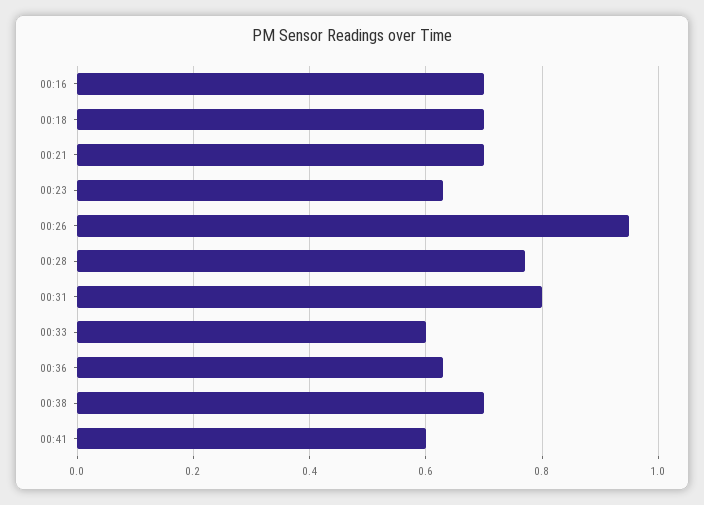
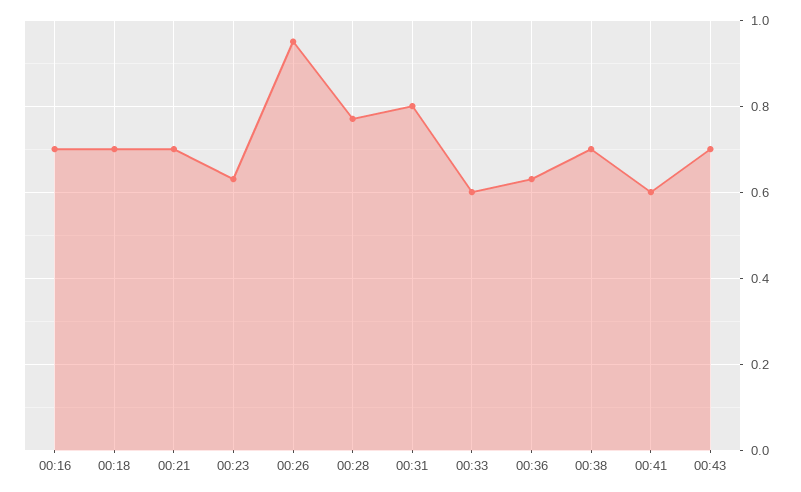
00:43: none -> 0.7

